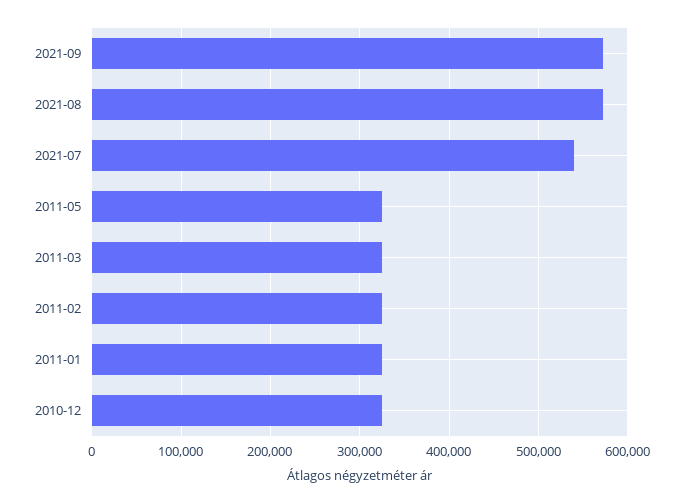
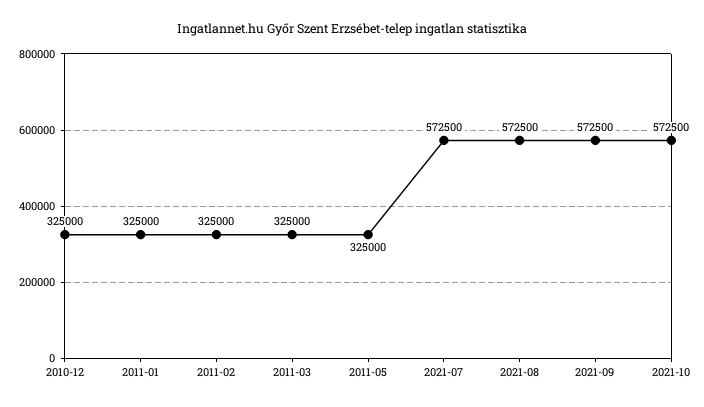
2021-07: 540000 -> 572500
2021-10: none -> 572500

